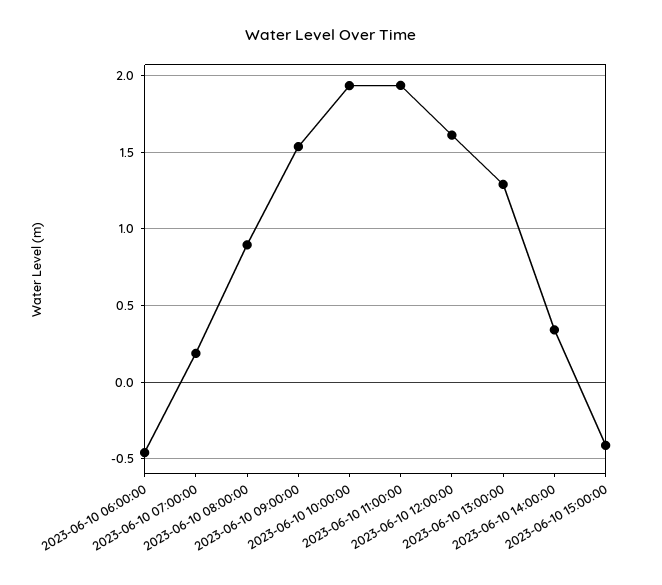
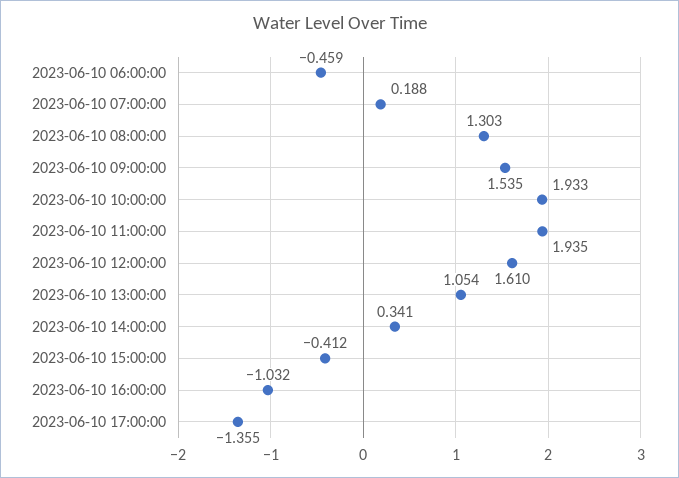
2023-06-10 08:00:00: 0.9 -> 1.303
2023-06-10 13:00:00: 1.3 -> 1.054
2023-06-10 16:00:00: none -> -1.032
2023-06-10 17:00:00: none -> -1.355

